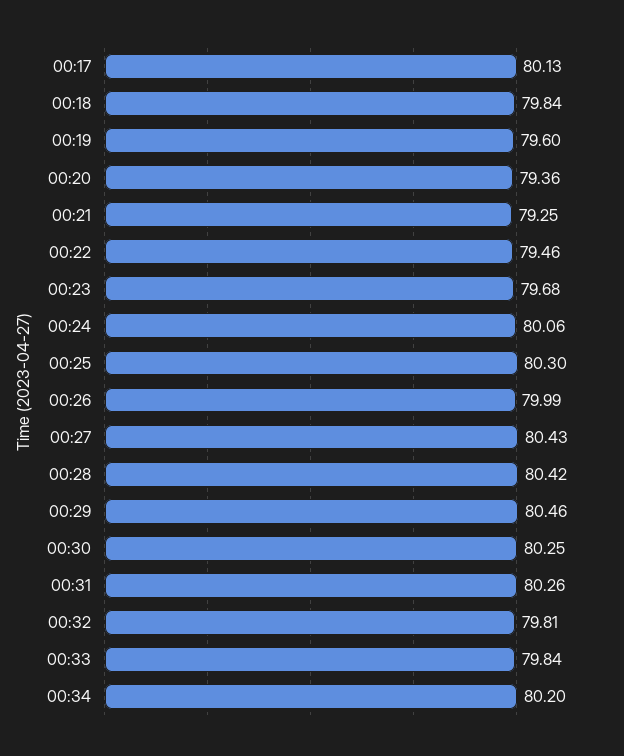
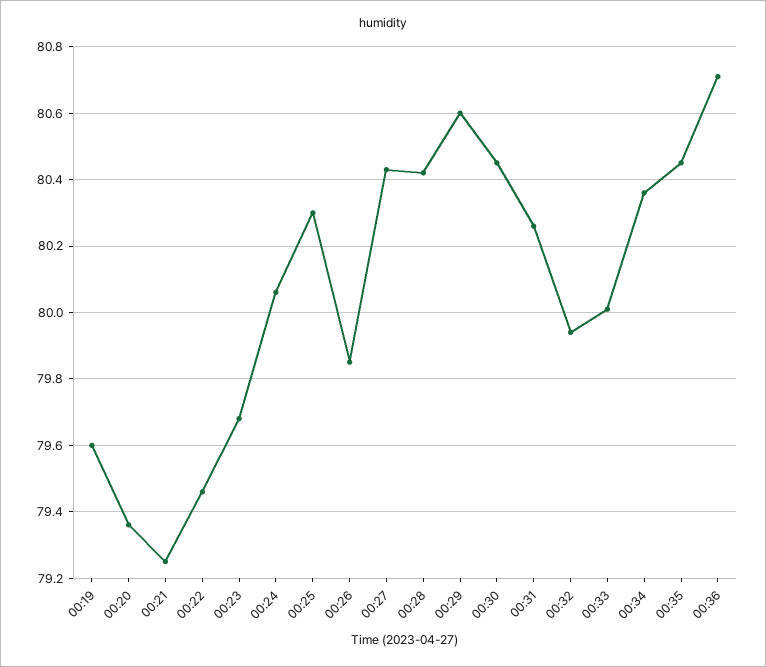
00:17: 80.13 -> none
00:18: 79.84 -> none
00:26: 79.99 -> 79.85
00:29: 80.46 -> 80.6
00:30: 80.25 -> 80.45
00:32: 79.81 -> 79.95
00:33: 79.84 -> 80
00:34: 80.2 -> 80.35
00:35: none -> 80.45
00:36: none -> 80.7

